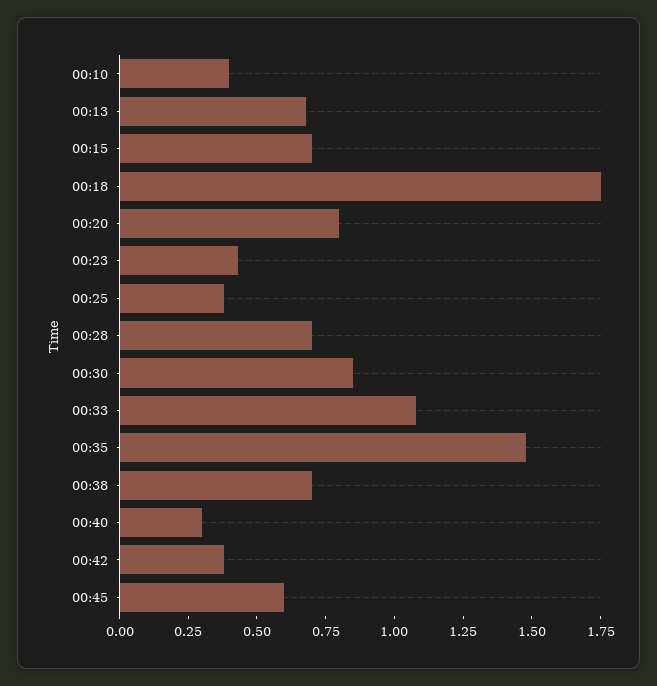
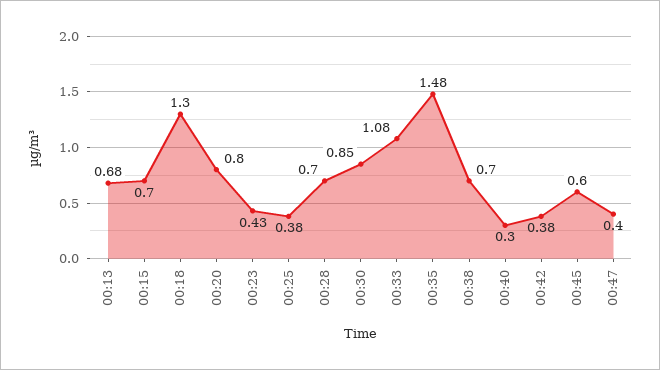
00:10: 0.4 -> none
00:18: 1.75 -> 1.3
00:47: none -> 0.4

